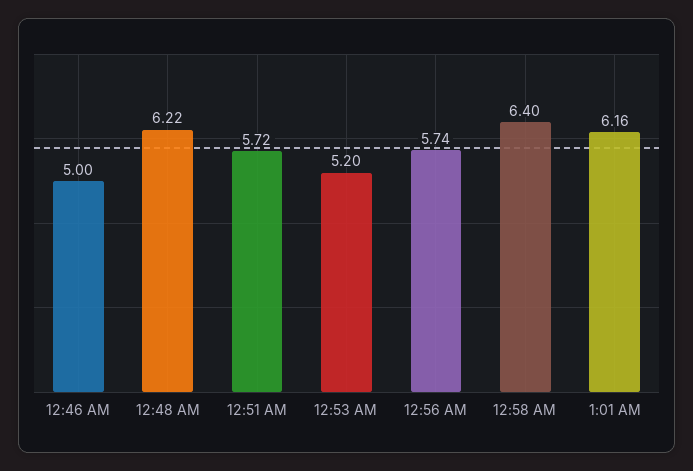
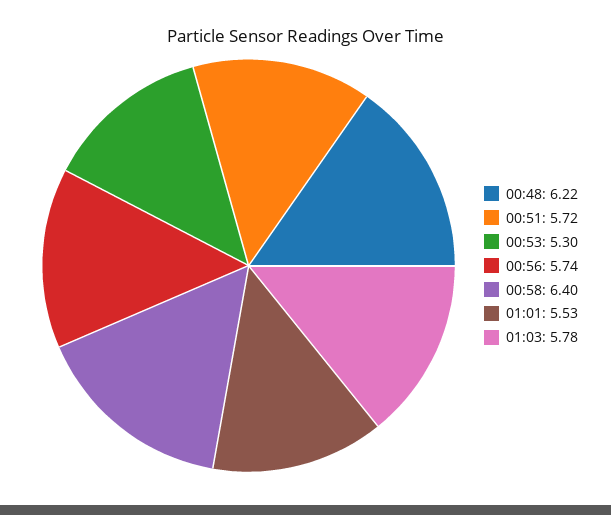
12:46 AM: 5 -> none
12:53 AM: 5.2 -> 5.3
1:01 AM: 6.16 -> 5.53
01:03: none -> 5.78

